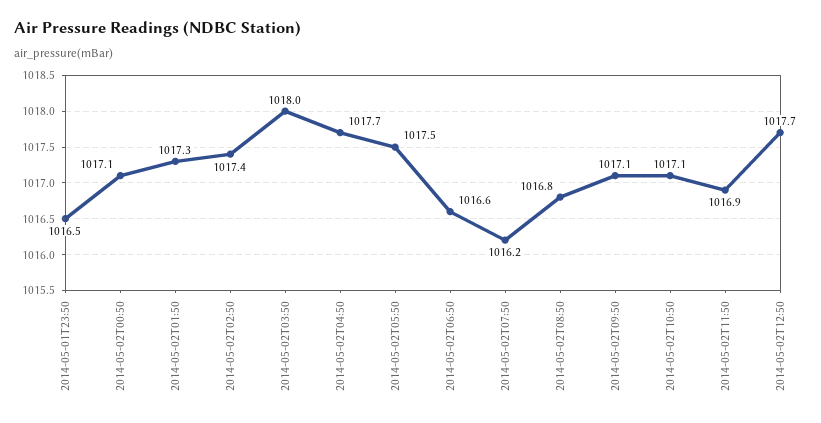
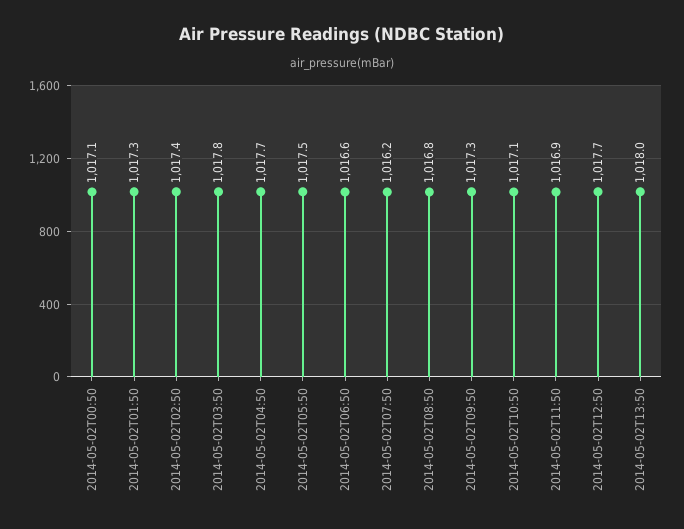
2014-05-01T23:50: 1016.5 -> none
2014-05-02T03:50: 1018 -> 1017.8
2014-05-02T09:50: 1017.1 -> 1017.3
2014-05-02T13:50: none -> 1018

